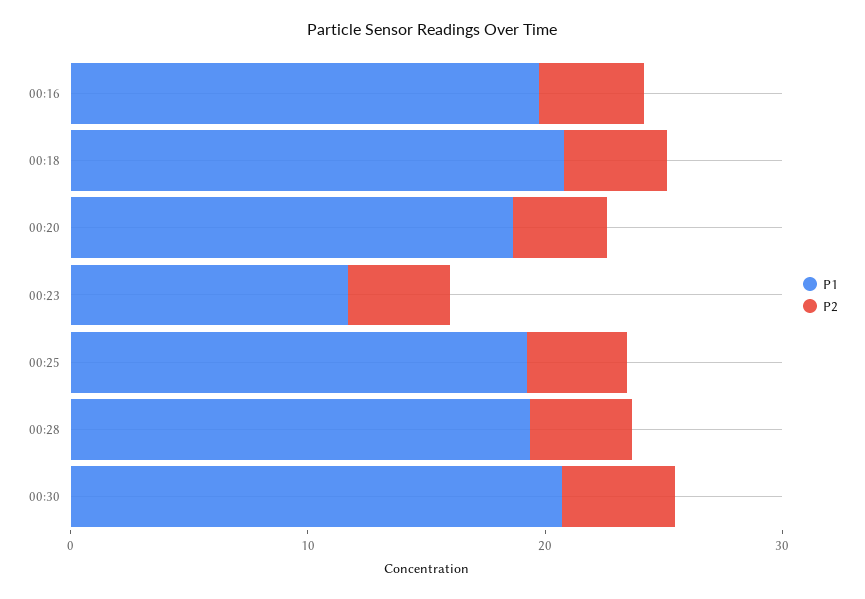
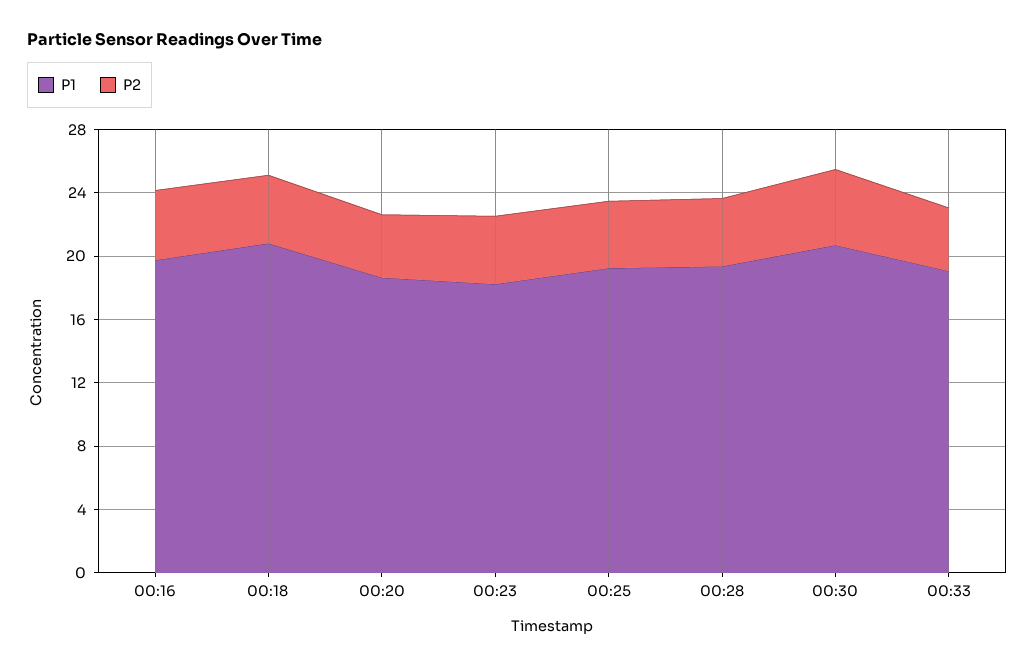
P1, 00:23: 12 -> 18
P1, 00:33: none -> 19
P2, 00:33: none -> 4

